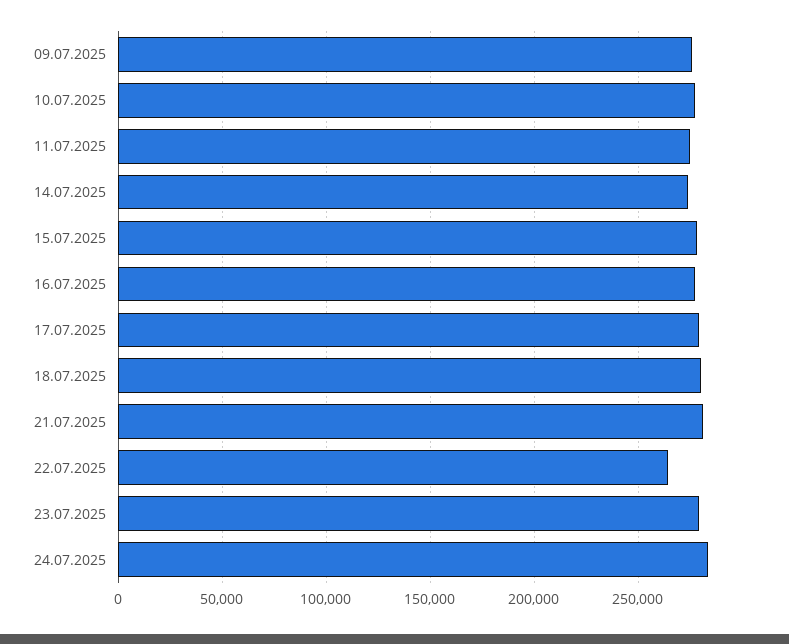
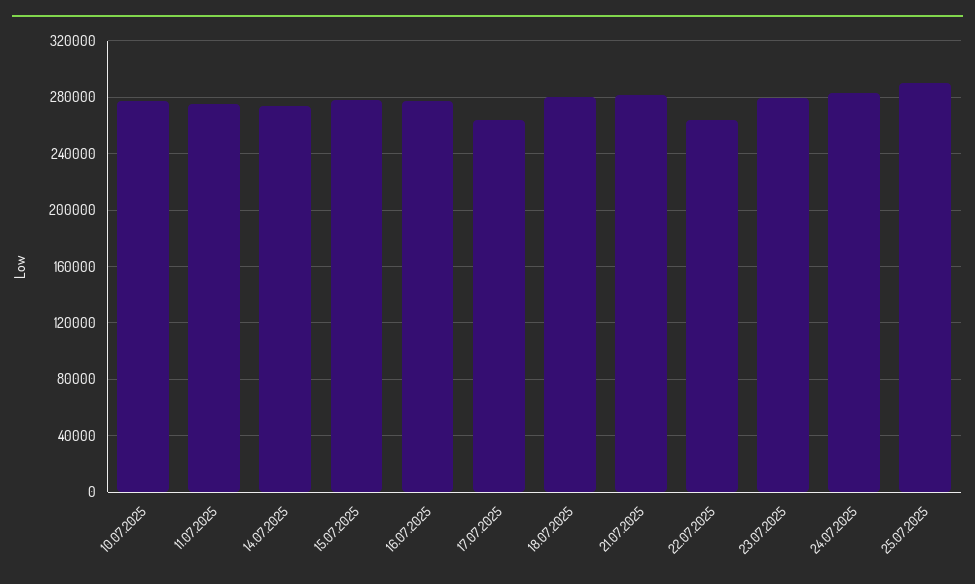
09.07.2025: 275000 -> none
17.07.2025: 280000 -> 265000
25.07.2025: none -> 290000

